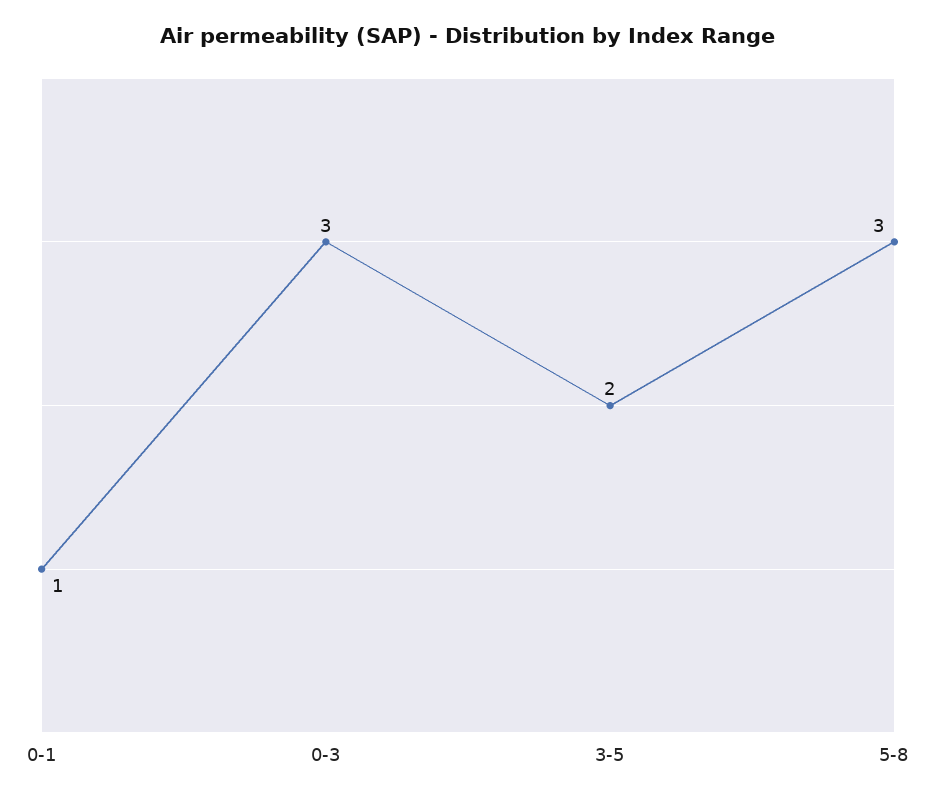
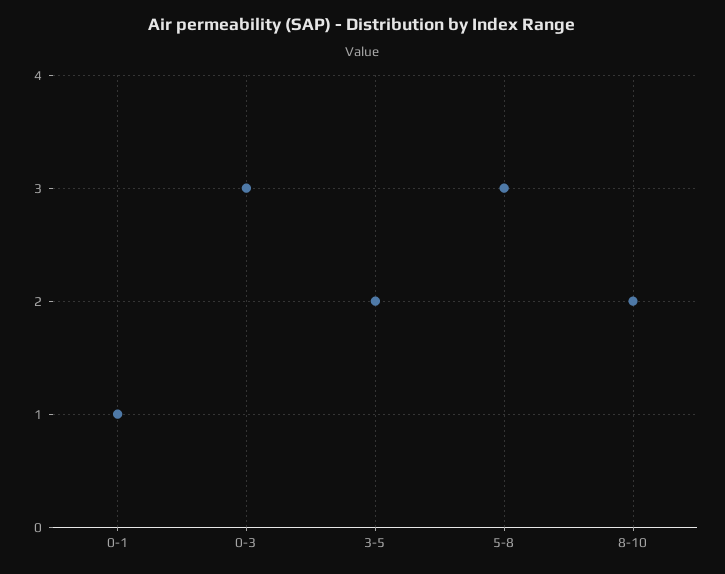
8-10: none -> 2

